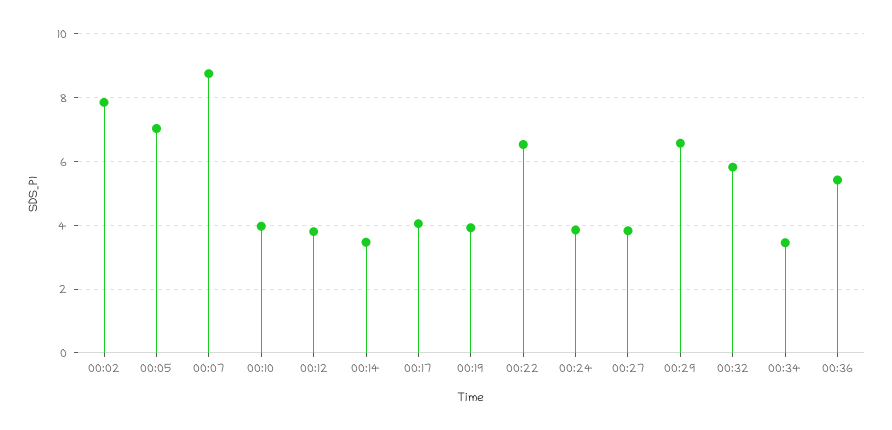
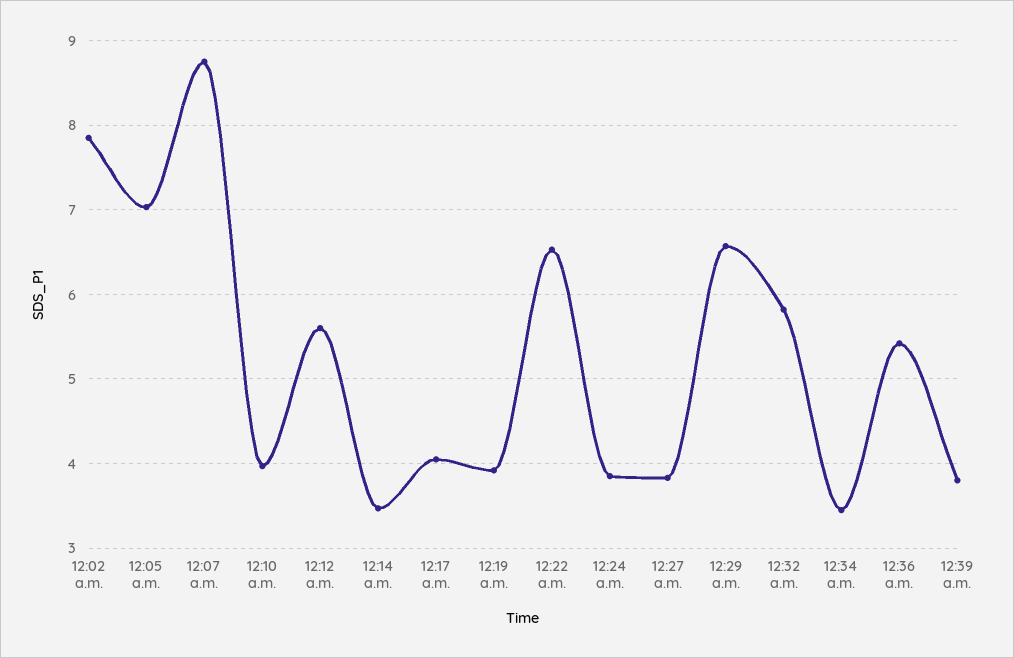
00:12: 3.8 -> 5.6
12:39 a.m.: none -> 3.8

